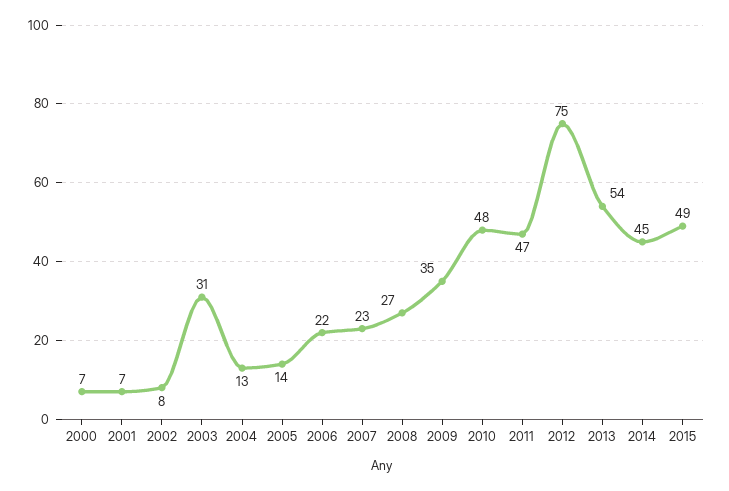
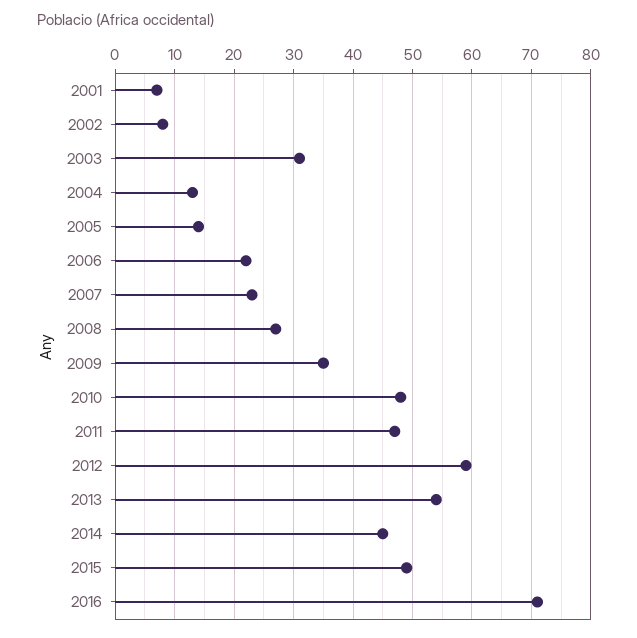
2000: 7 -> none
2012: 75 -> 60
2016: none -> 70

